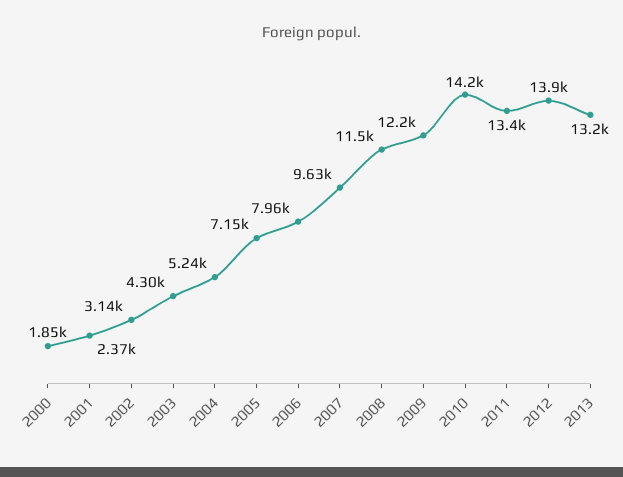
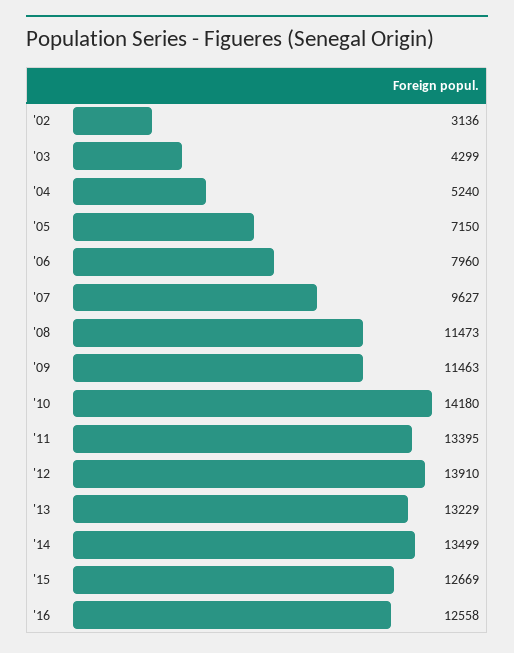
2000: 1850 -> none
2001: 2370 -> none
2009: 12200 -> 11463
'14: none -> 13499
'15: none -> 12669
'16: none -> 12558

